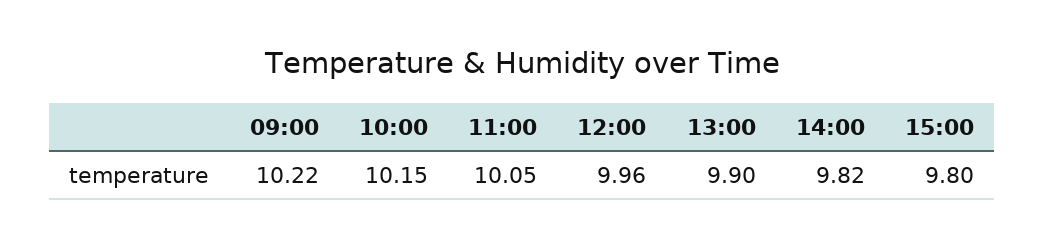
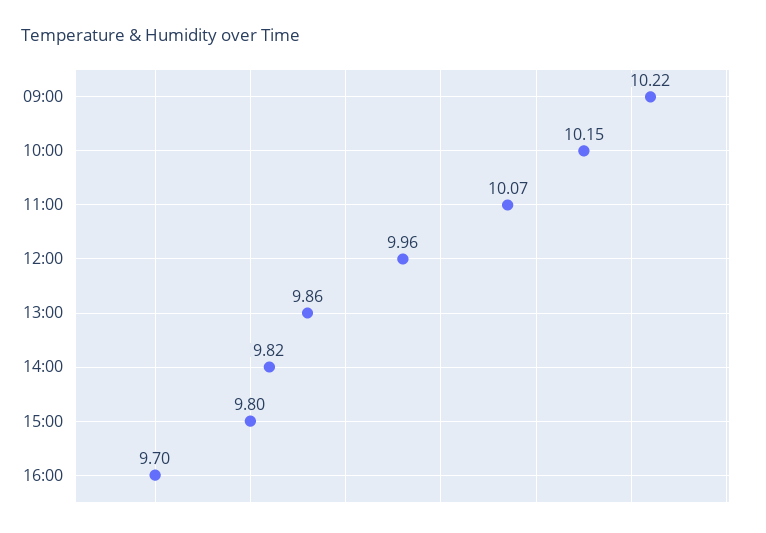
11:00: 10.05 -> 10.07
13:00: 9.9 -> 9.86
16:00: none -> 9.7

